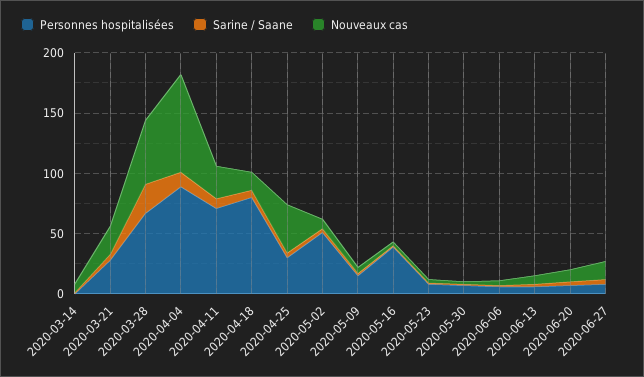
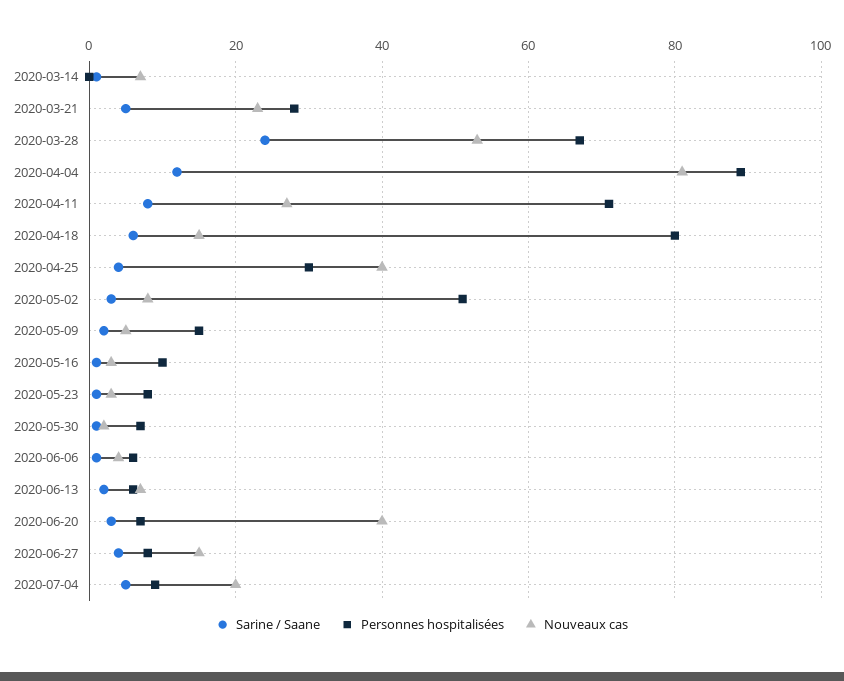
Personnes hospitalisées, 2020-05-16: 40 -> 10
Nouveaux cas, 2020-06-20: 10 -> 40
Sarine / Saane, 2020-07-04: none -> 5
Personnes hospitalisées, 2020-07-04: none -> 10
Nouveaux cas, 2020-07-04: none -> 20

